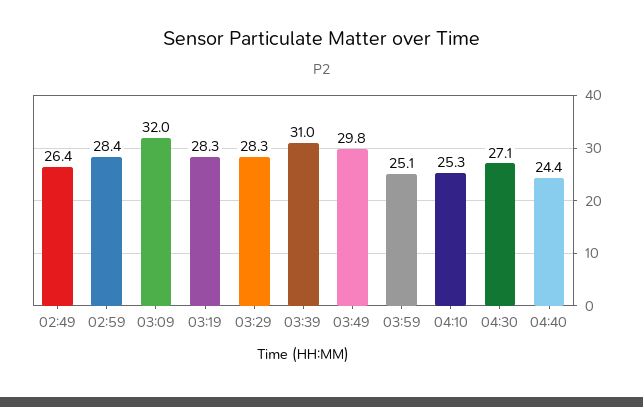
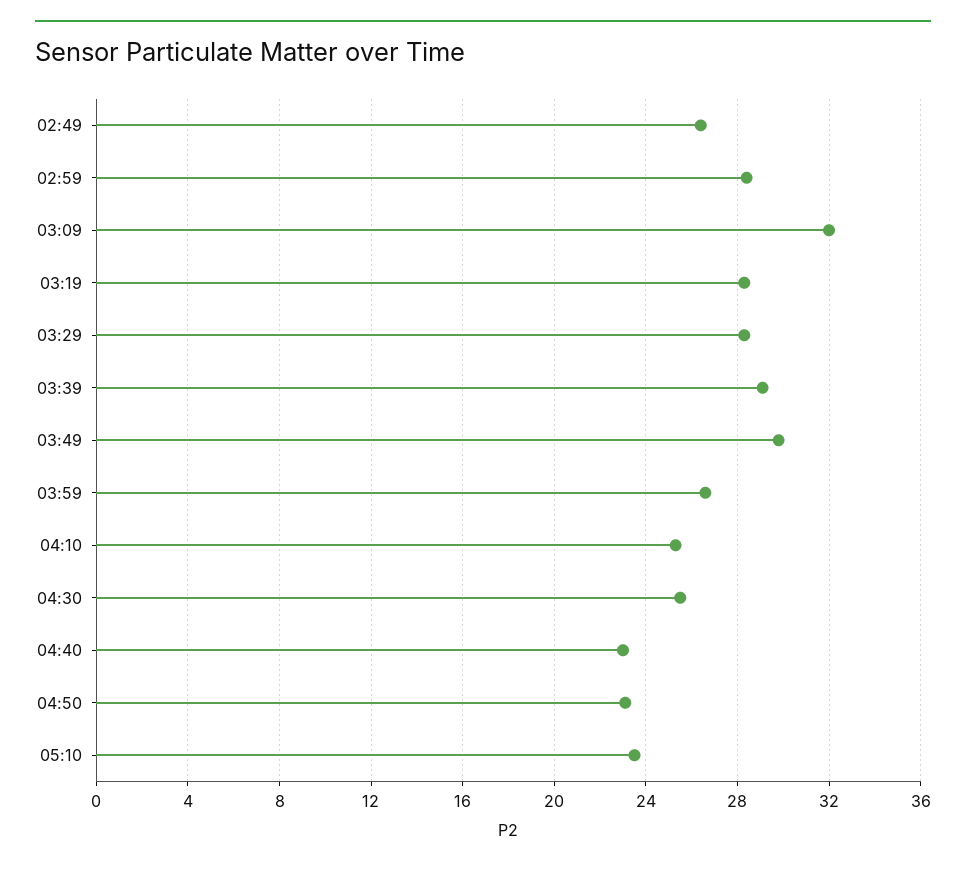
03:39: 31 -> 29
03:59: 25.1 -> 26.5
04:30: 27.1 -> 25.5
04:40: 24.4 -> 23
04:50: none -> 23
05:10: none -> 23.5

